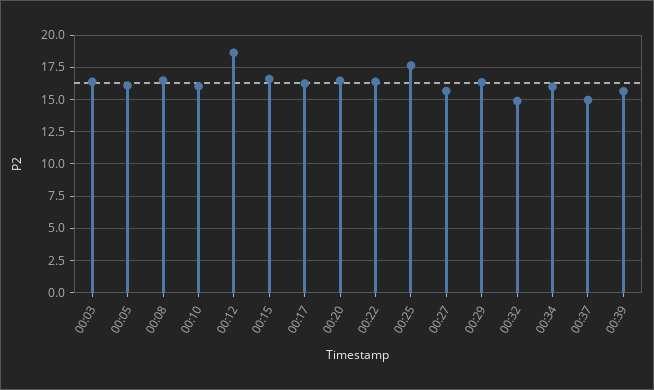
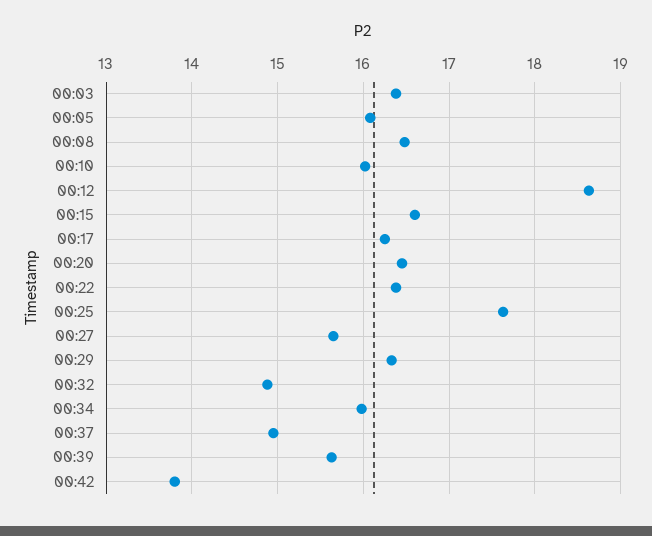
00:42: none -> 13.8

